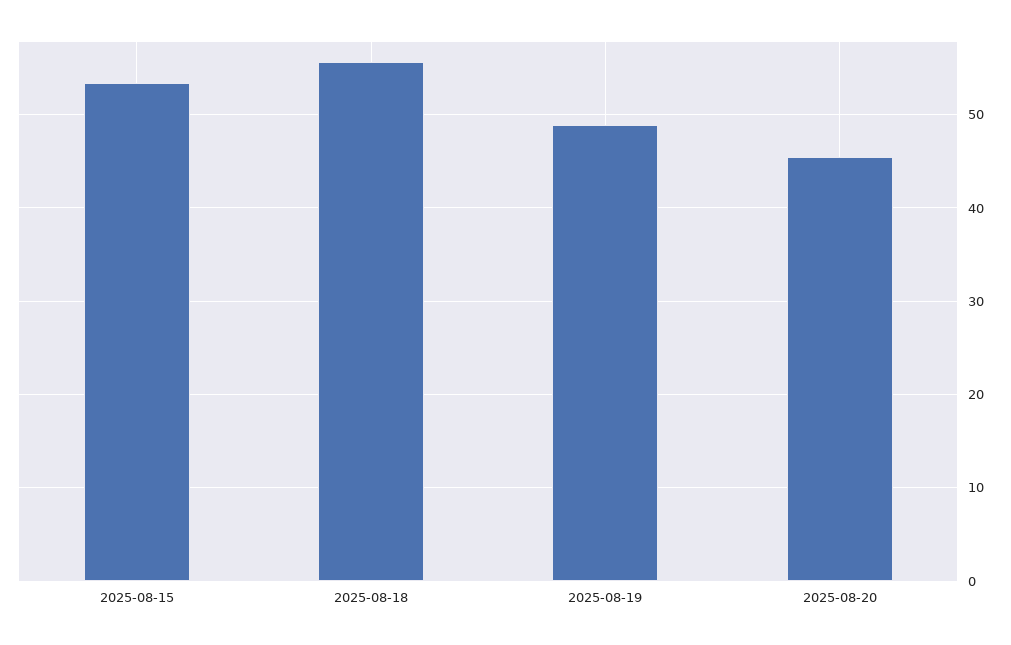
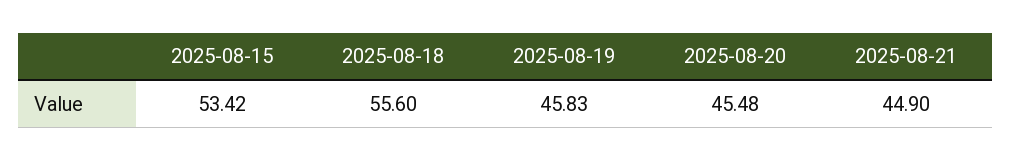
2025-08-19: 49 -> 45.83
2025-08-21: none -> 44.9

